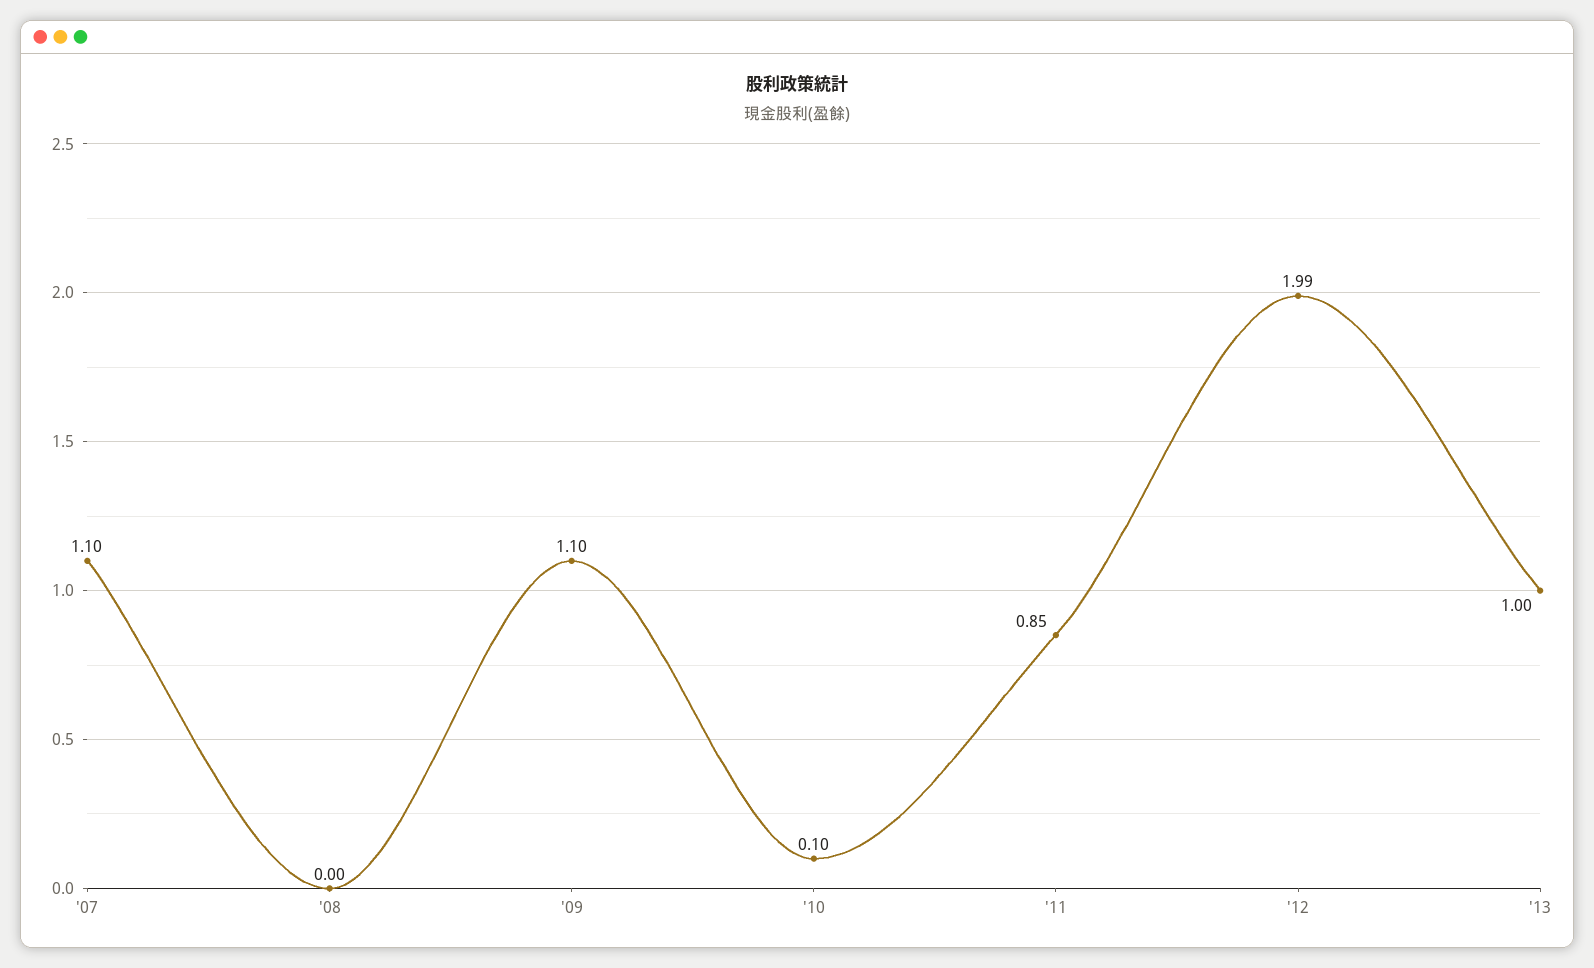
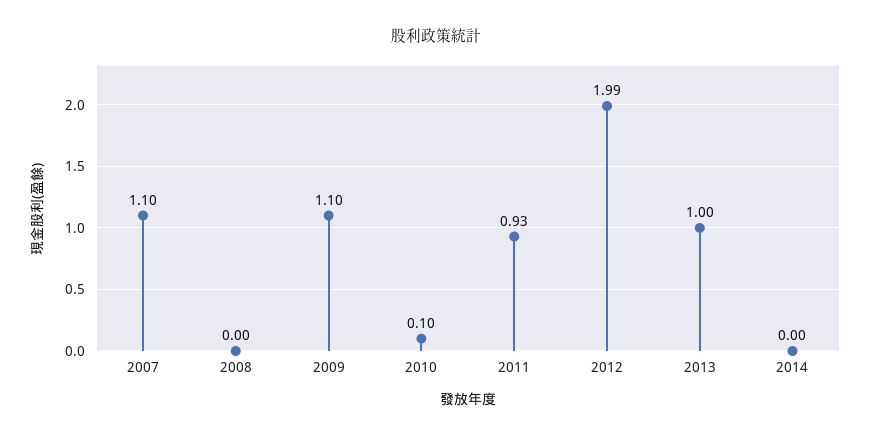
'11: 0.85 -> 0.93
2014: none -> 0

